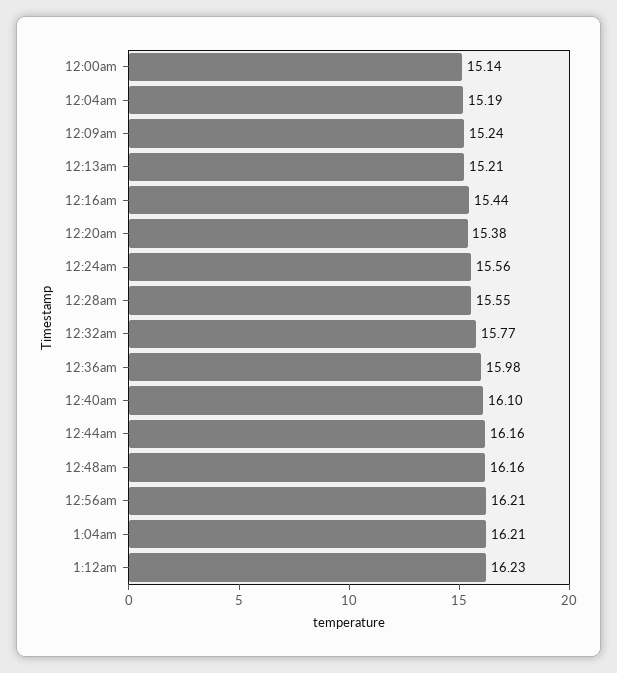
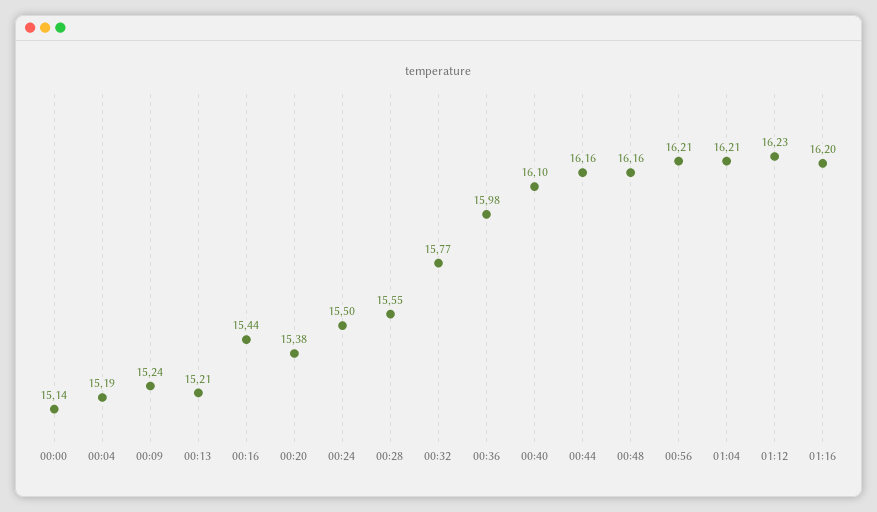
12:24am: 15.56 -> 15.5
01:16: none -> 16.2

